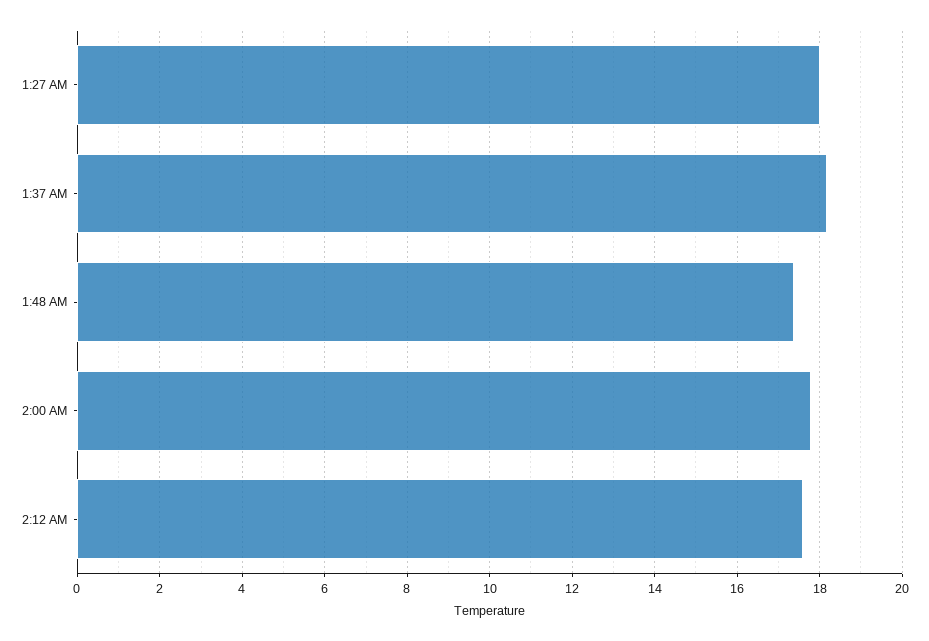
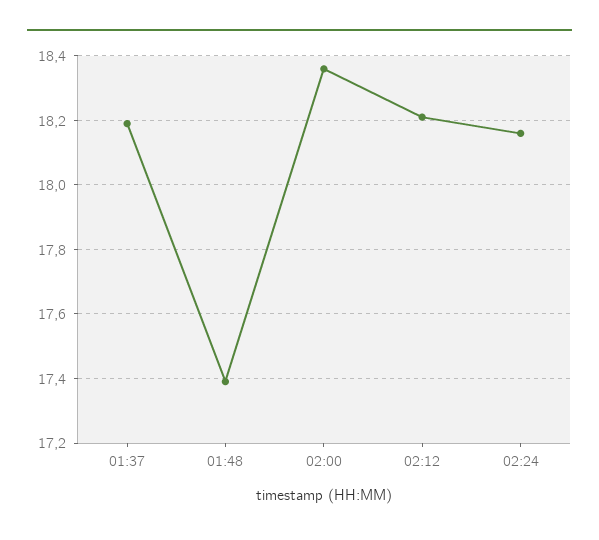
1:27 AM: 18 -> none
2:00 AM: 17.8 -> 18.35
2:12 AM: 17.6 -> 18.2
02:24: none -> 18.15

